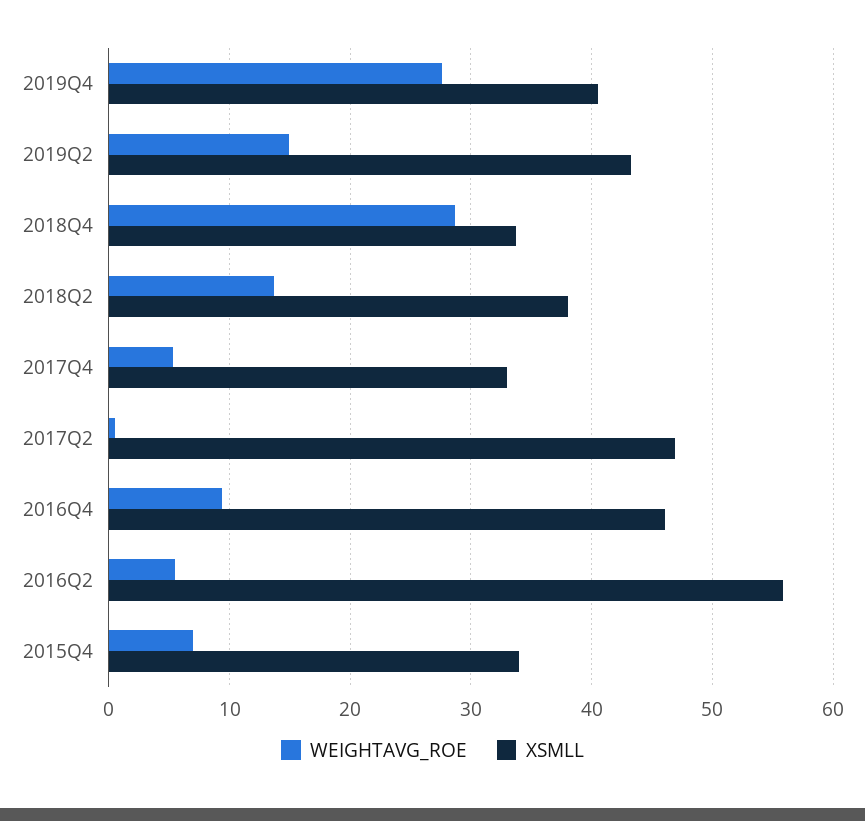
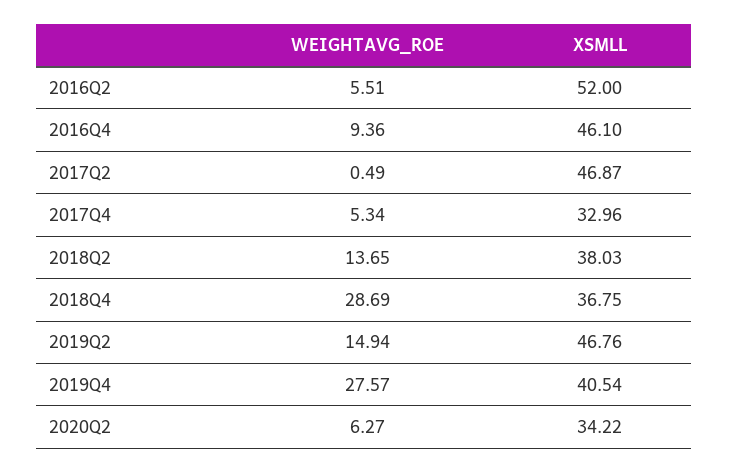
XSMLL, 2019Q2: 43 -> 46.76
XSMLL, 2018Q4: 34 -> 36.75
XSMLL, 2016Q2: 56 -> 52
WEIGHTAVG_ROE, 2015Q4: 7 -> none
XSMLL, 2015Q4: 34 -> none
WEIGHTAVG_ROE, 2020Q2: none -> 6.27
XSMLL, 2020Q2: none -> 34.22

